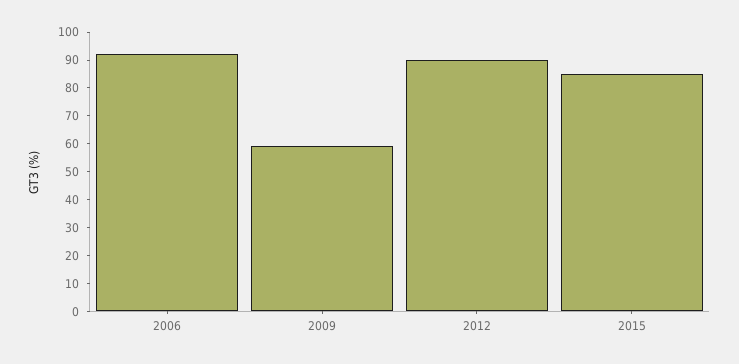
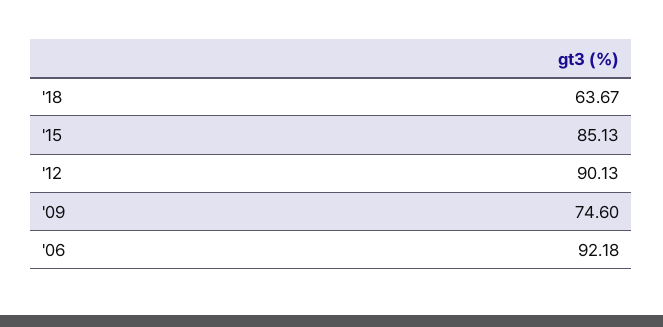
2009: 60 -> 74.6
'18: none -> 63.67

